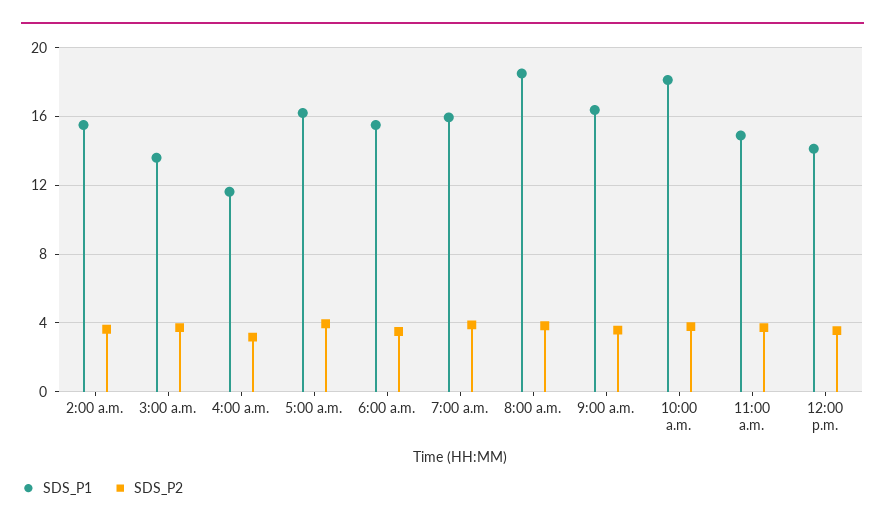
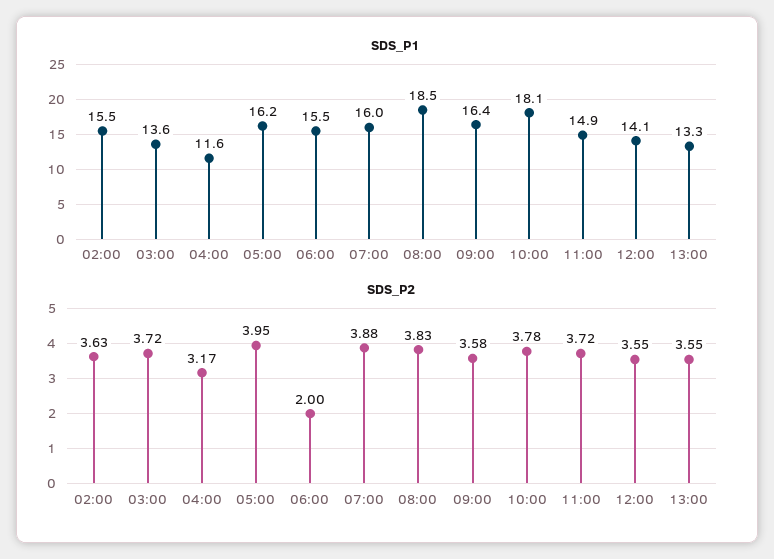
SDS_P2, 6:00 a.m.: 3.5 -> 2
SDS_P1, 13:00: none -> 13.3
SDS_P2, 13:00: none -> 3.55

